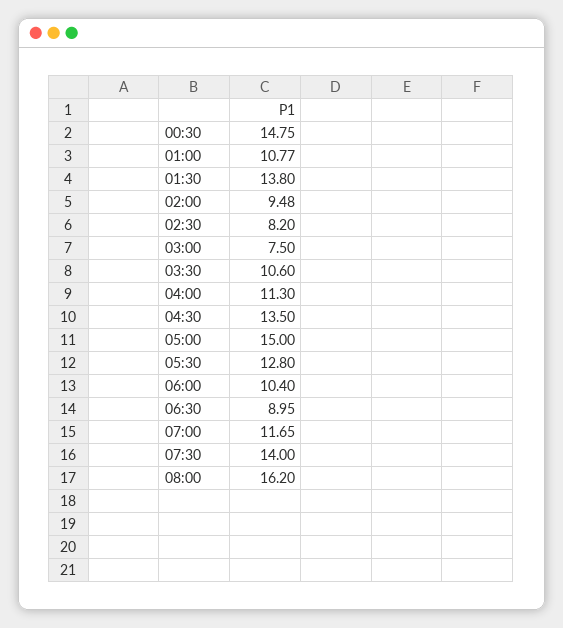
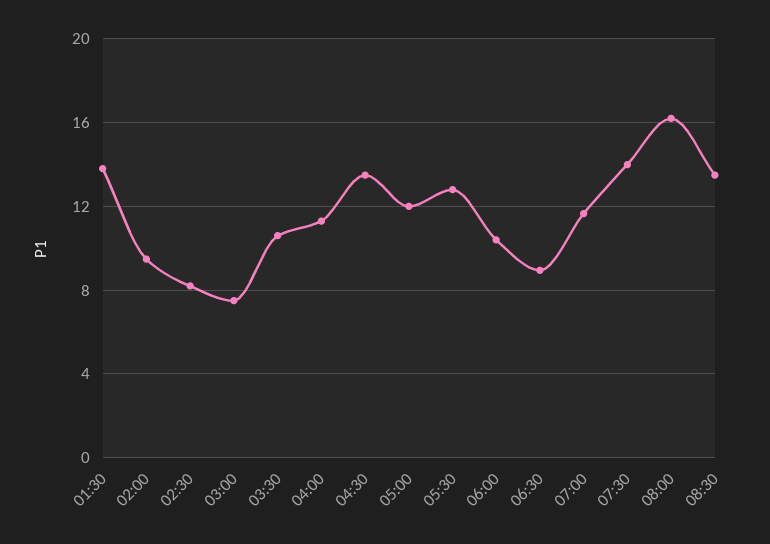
00:30: 14.75 -> none
01:00: 10.77 -> none
05:00: 15 -> 12
08:30: none -> 13.5

